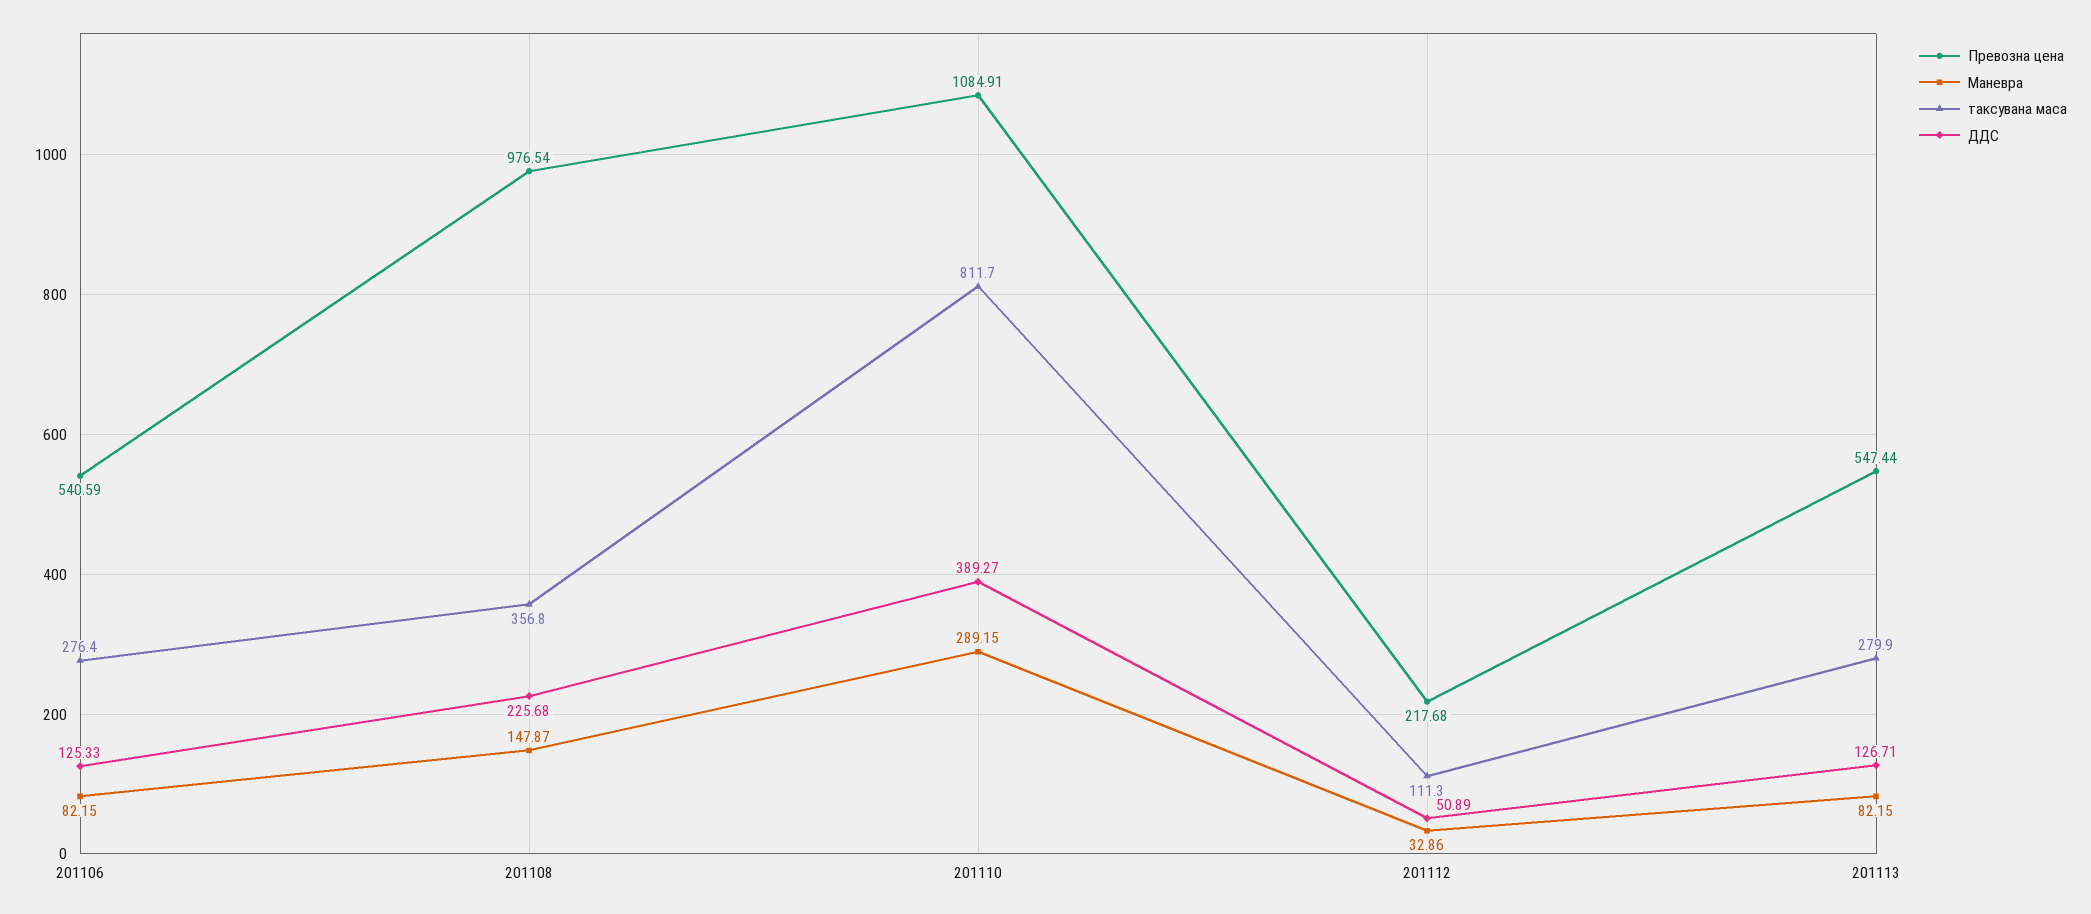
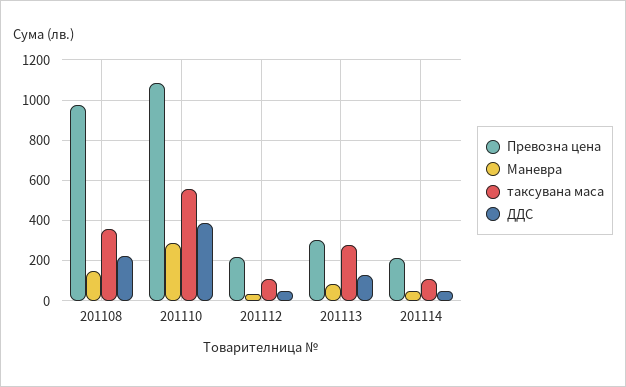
Превозна цена, 201106: 540.59 -> none
Маневра, 201106: 82.15 -> none
таксувана маса, 201106: 276.4 -> none
ДДС, 201106: 125.33 -> none
таксувана маса, 201110: 811.7 -> 550
Превозна цена, 201113: 547.44 -> 300
Превозна цена, 201114: none -> 200
Маневра, 201114: none -> 50
таксувана маса, 201114: none -> 100
ДДС, 201114: none -> 50

